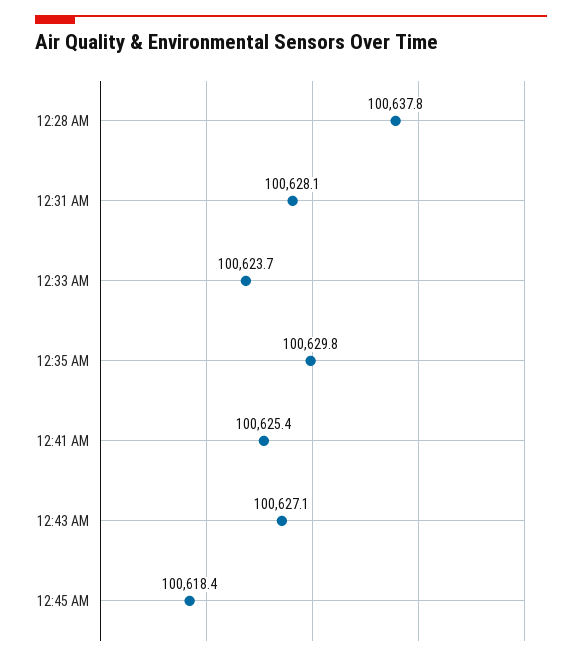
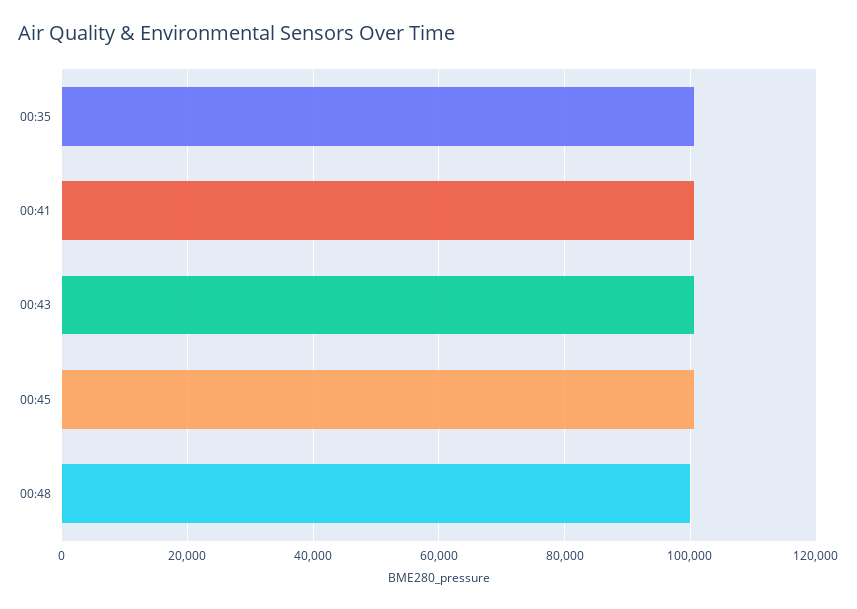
12:28 AM: 100637.8 -> none
12:31 AM: 100628.1 -> none
12:33 AM: 100623.7 -> none
00:48: none -> 100000

